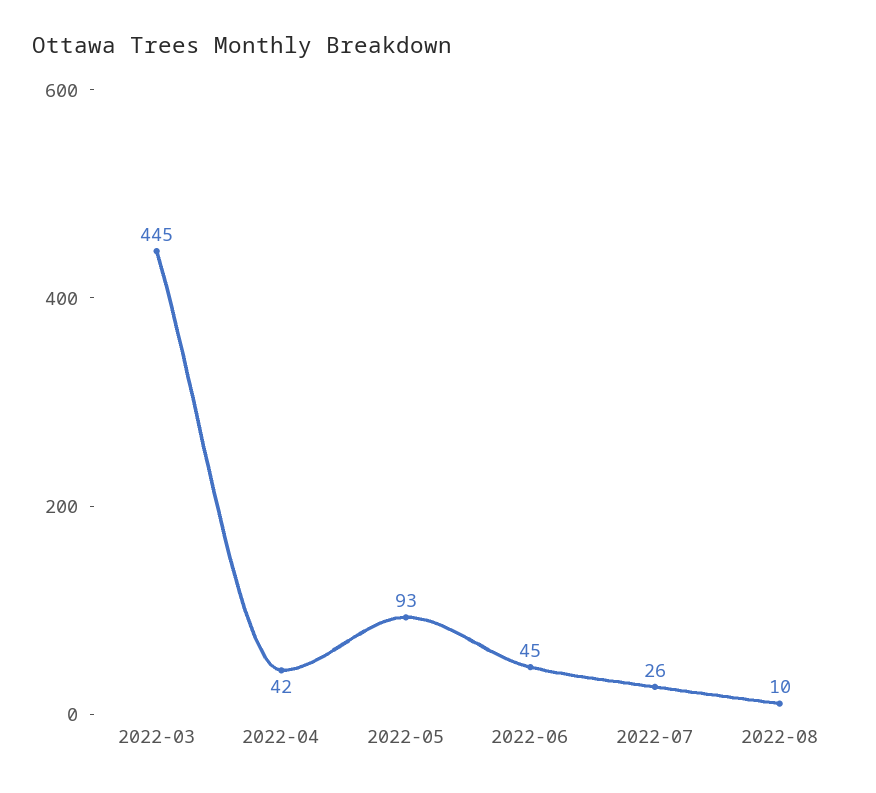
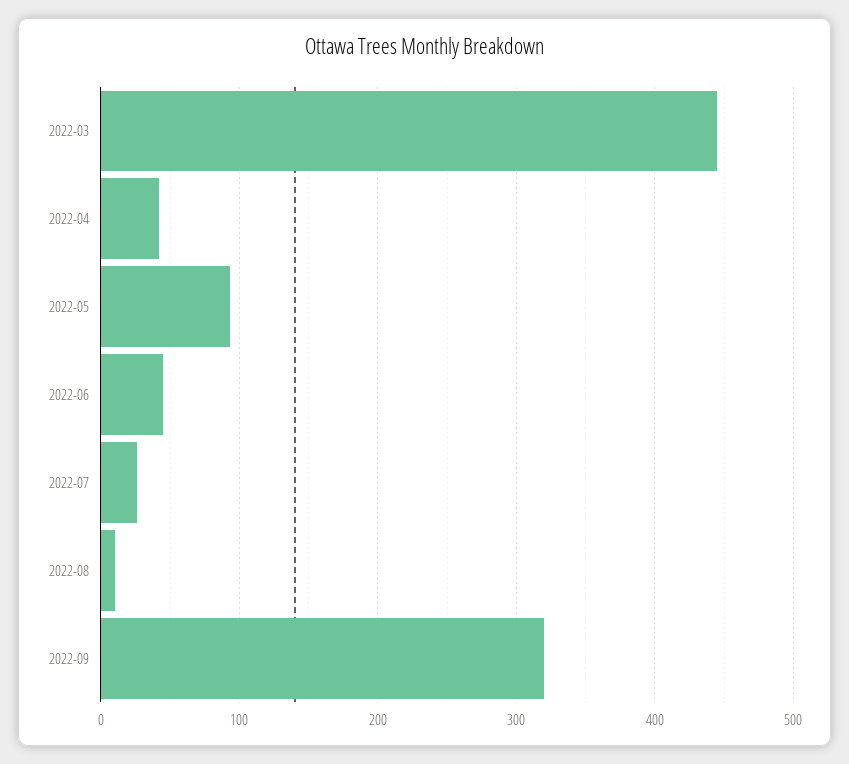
2022-09: none -> 320

